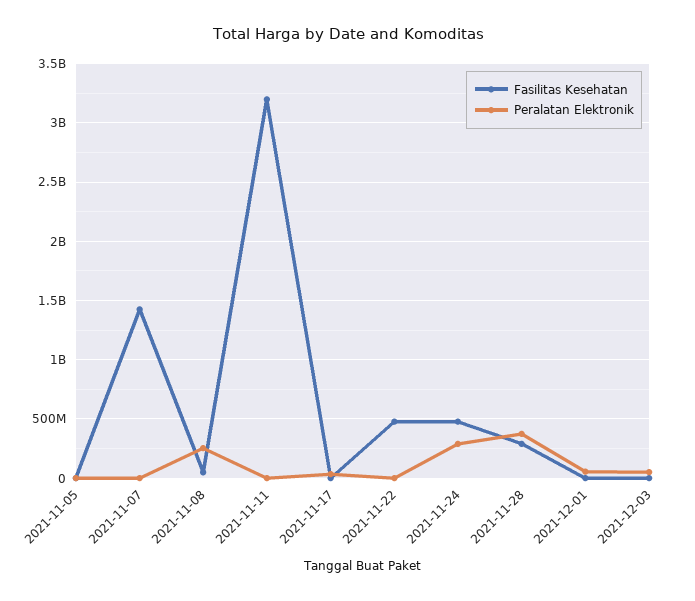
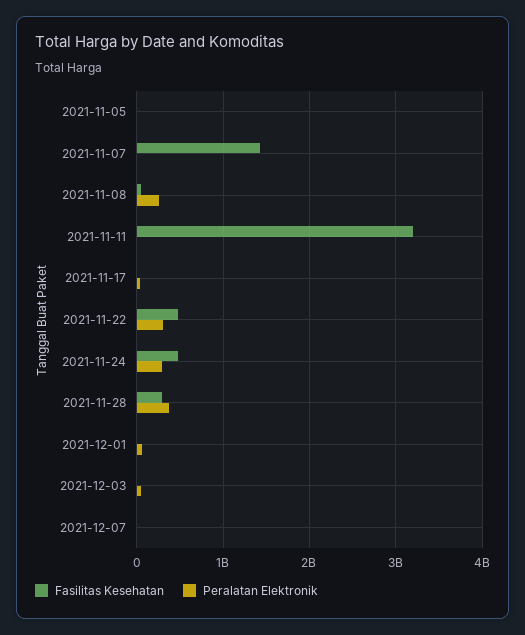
Peralatan Elektronik, 2021-11-22: 0 -> 300000000
Fasilitas Kesehatan, 2021-12-07: none -> 0
Peralatan Elektronik, 2021-12-07: none -> 0

